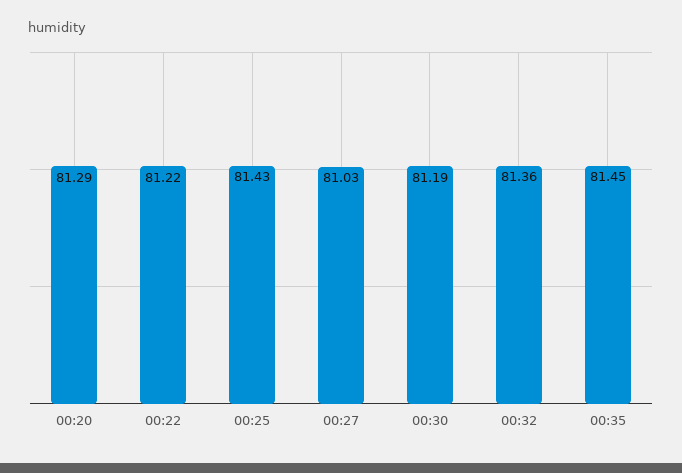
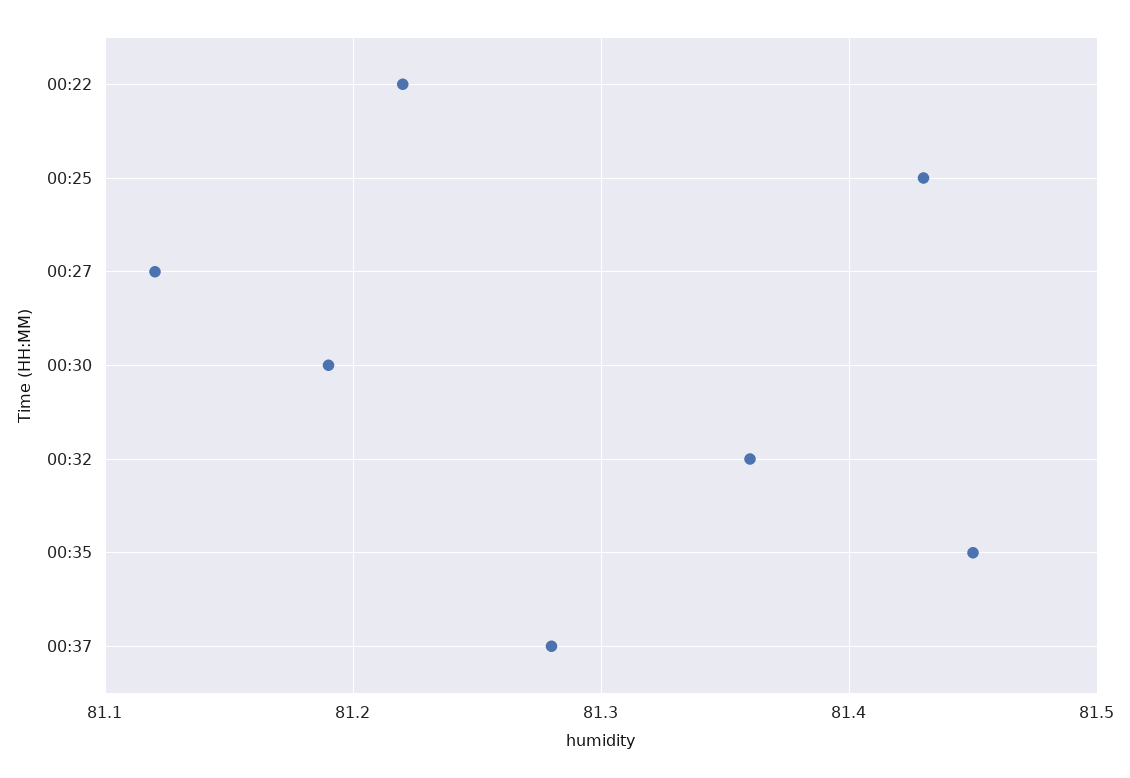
00:20: 81.29 -> none
00:27: 81.03 -> 81.12
00:37: none -> 81.28

